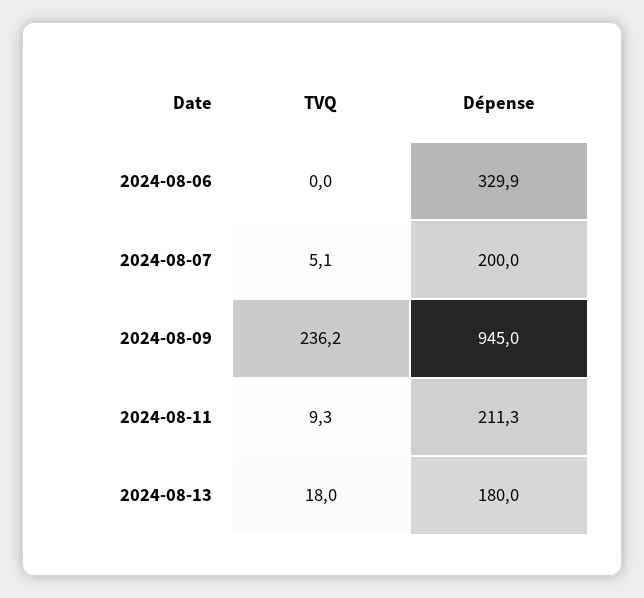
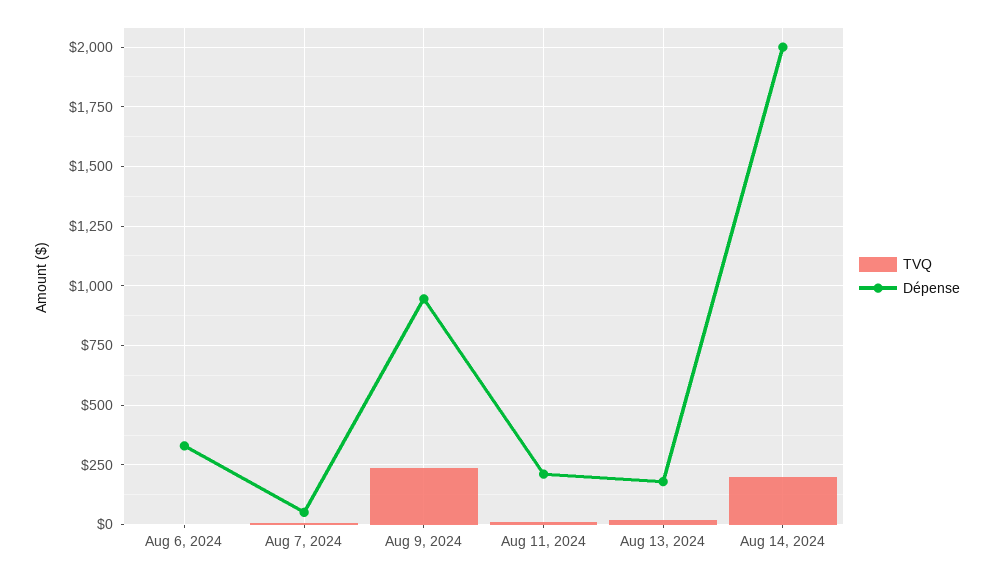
Dépense, 2024-08-07: 200 -> 50
TVQ, Aug 14, 2024: none -> 200
Dépense, Aug 14, 2024: none -> 2000

